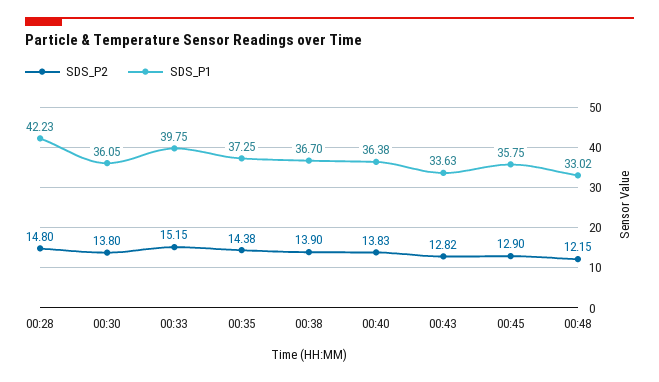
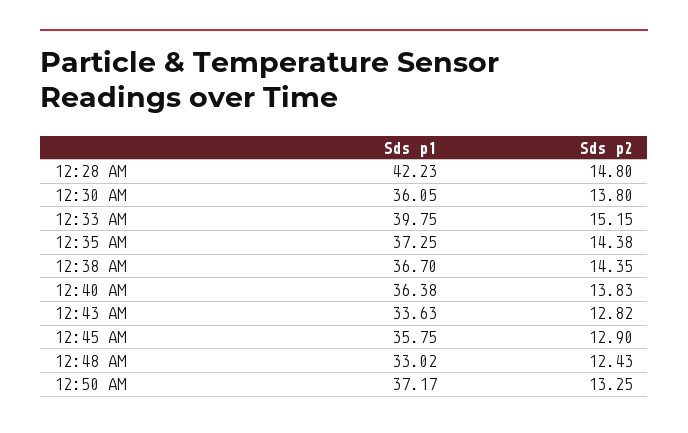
SDS_P2, 00:38: 13.9 -> 14.35
SDS_P2, 00:48: 12.15 -> 12.43
SDS_P1, 12:50 AM: none -> 37.17
SDS_P2, 12:50 AM: none -> 13.25

